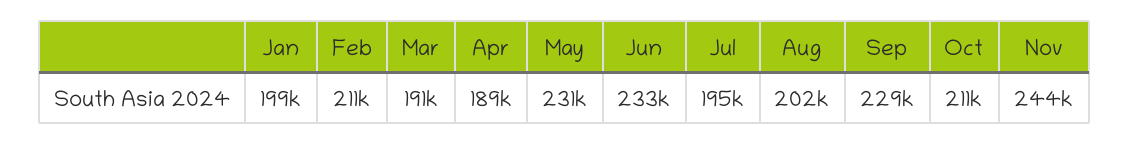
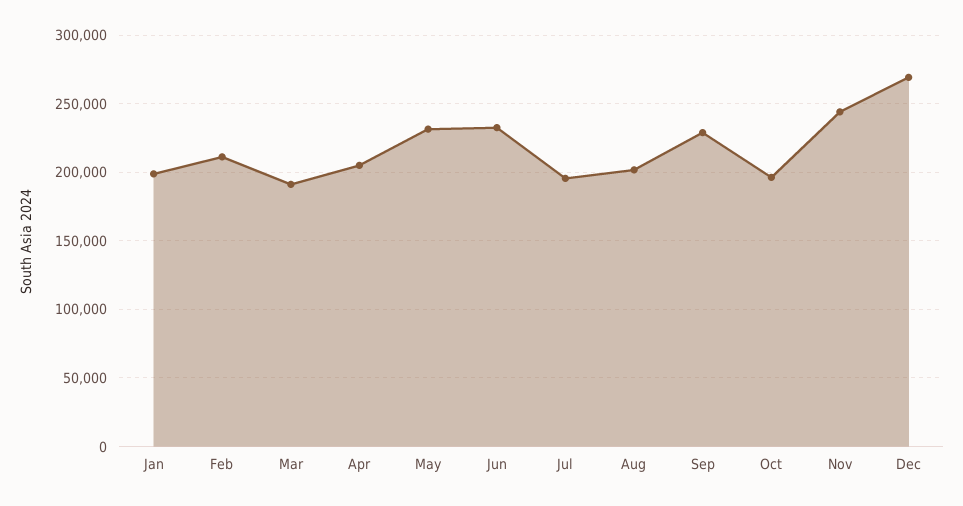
Apr: 189000 -> 205000
Oct: 211000 -> 195000
Dec: none -> 270000

